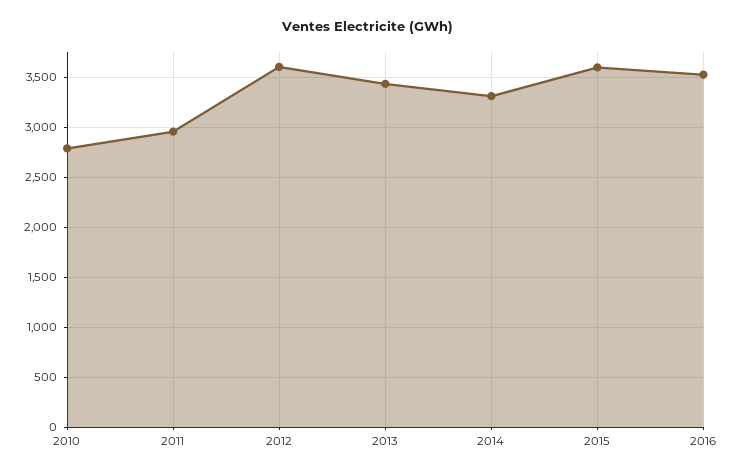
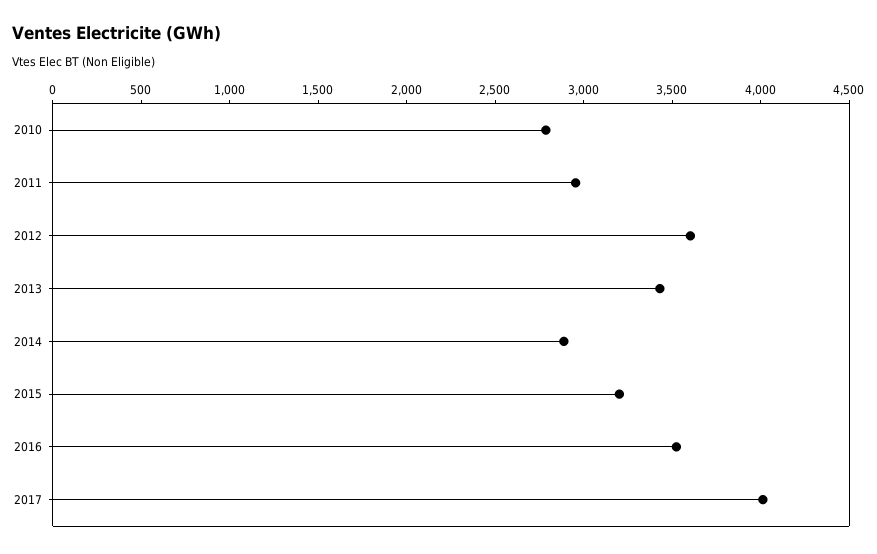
2014: 3300 -> 2900
2015: 3600 -> 3200
2017: none -> 4000

